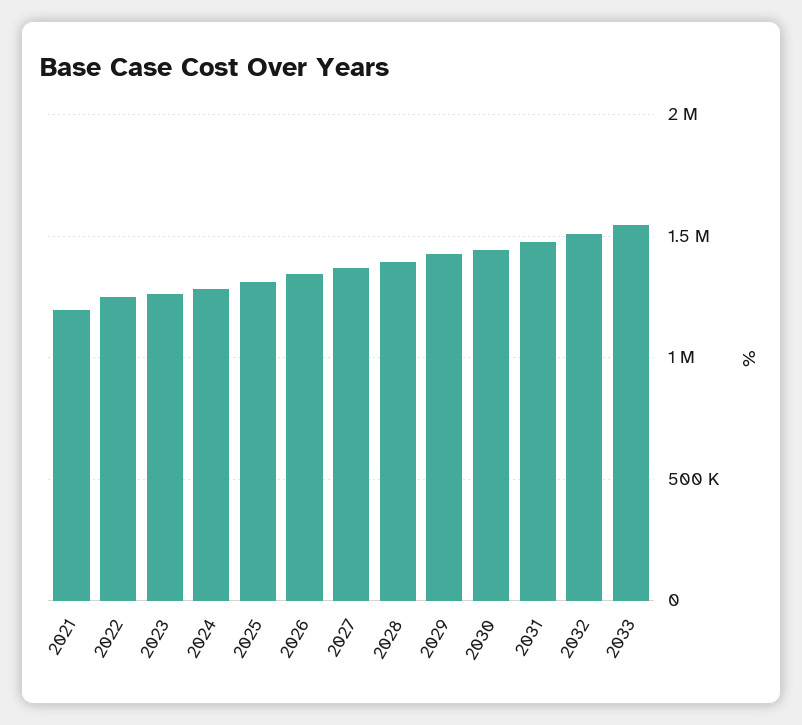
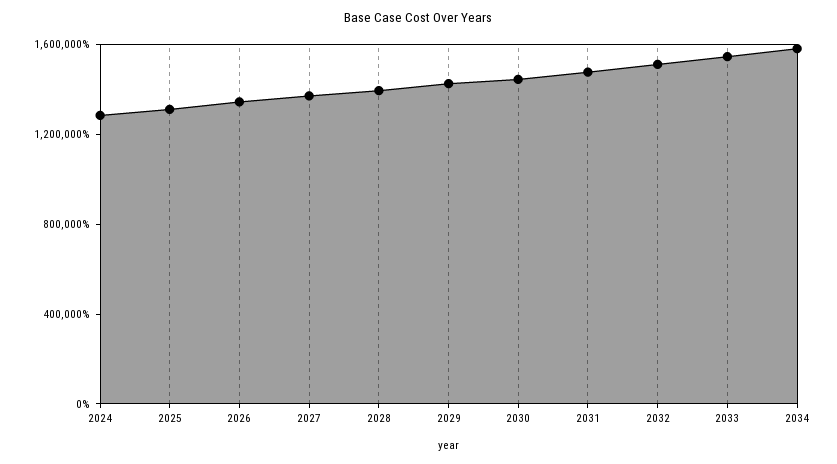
2021: 1200000 -> none
2022: 1250000 -> none
2023: 1250000 -> none
2034: none -> 1600000

